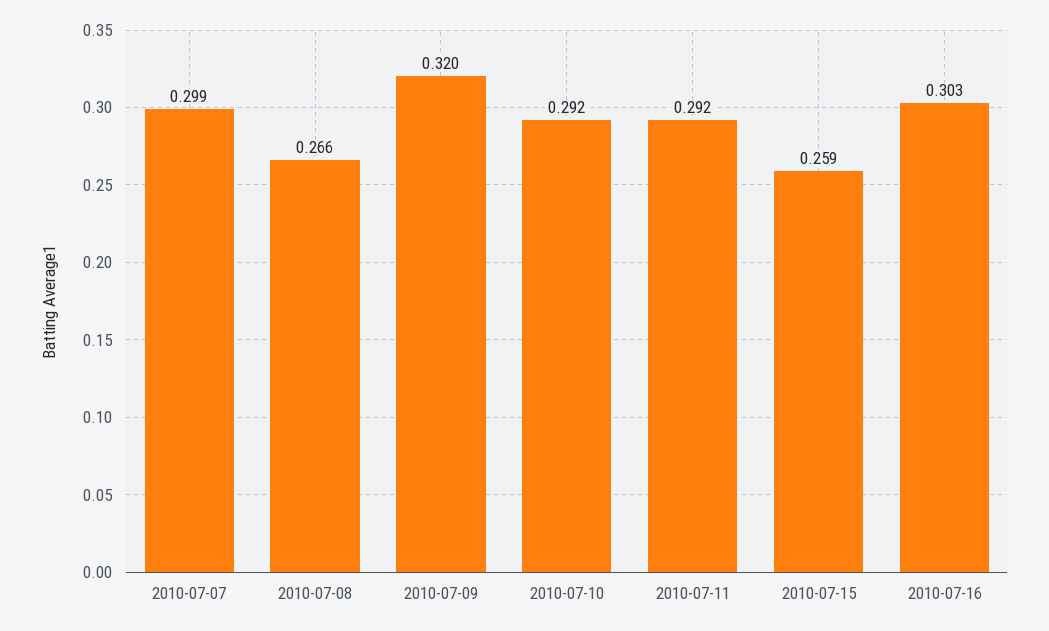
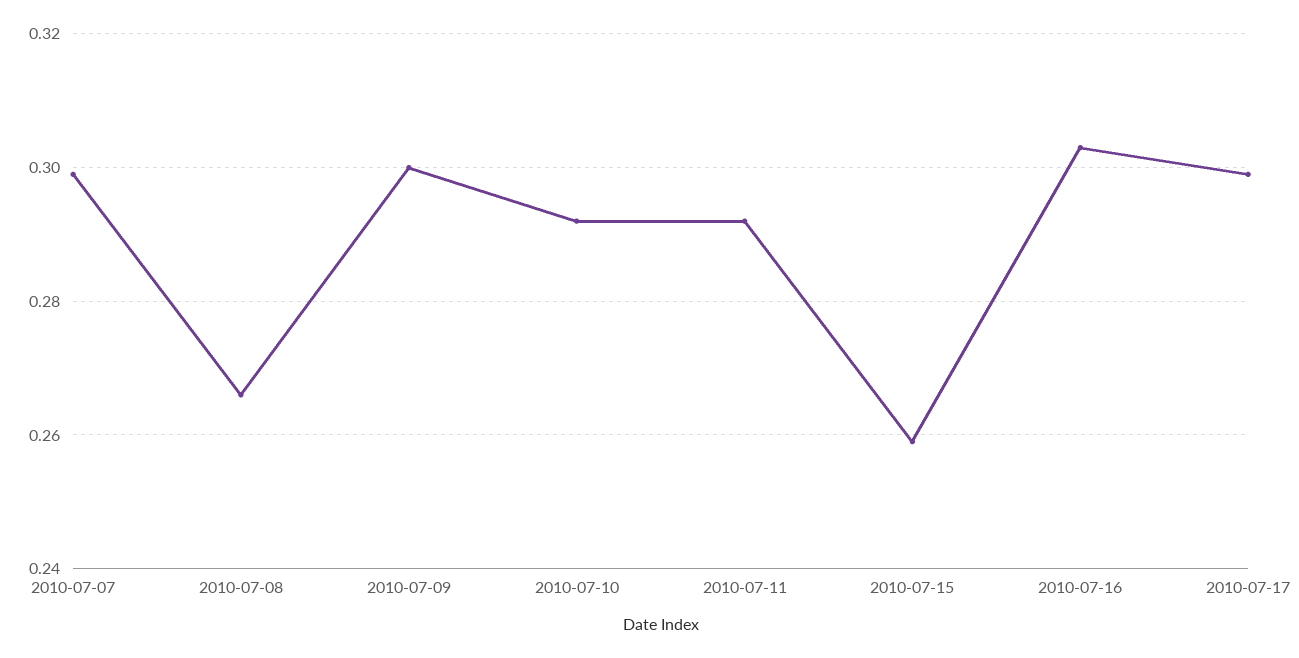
2010-07-09: 0.32 -> 0.3
2010-07-17: none -> 0.3

